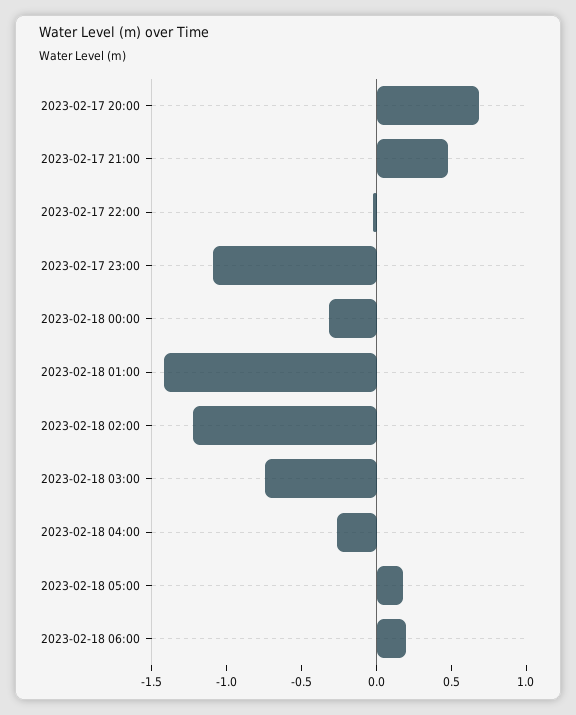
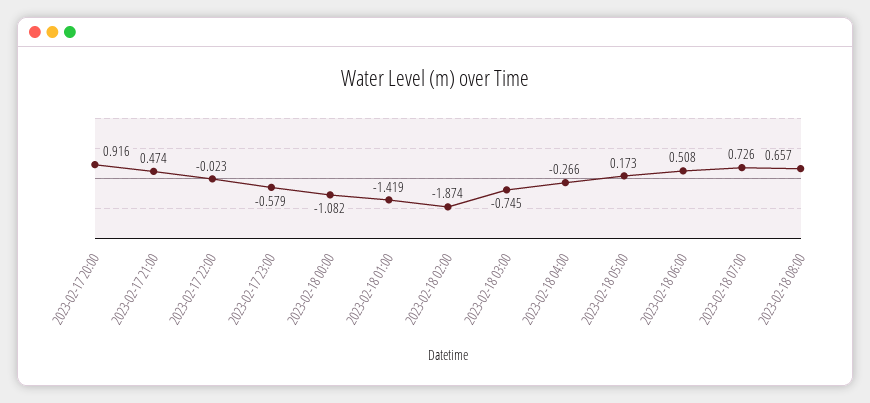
2023-02-17 20:00: 0.7 -> 0.916
2023-02-17 23:00: -1.1 -> -0.579
2023-02-18 00:00: -0.3 -> -1.082
2023-02-18 02:00: -1.2 -> -1.874
2023-02-18 06:00: 0.2 -> 0.508
2023-02-18 07:00: none -> 0.726
2023-02-18 08:00: none -> 0.657

